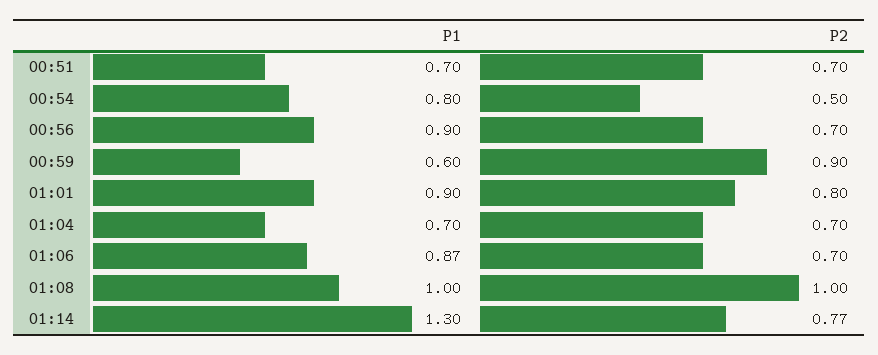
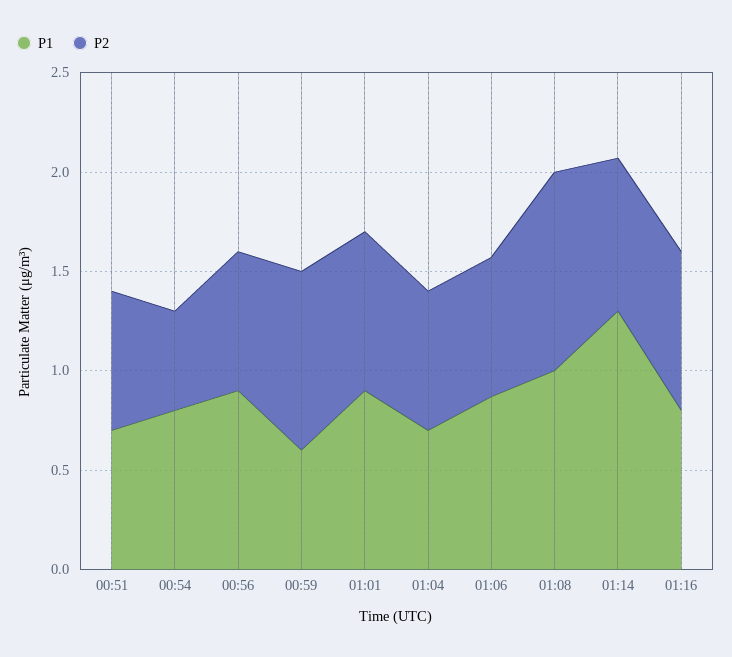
P1, 01:16: none -> 0.8
P2, 01:16: none -> 0.8

